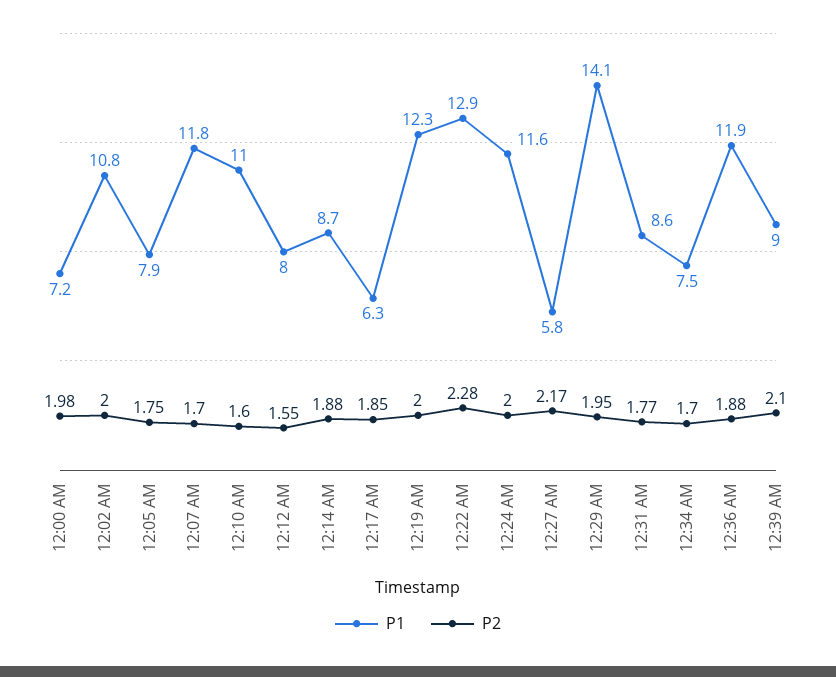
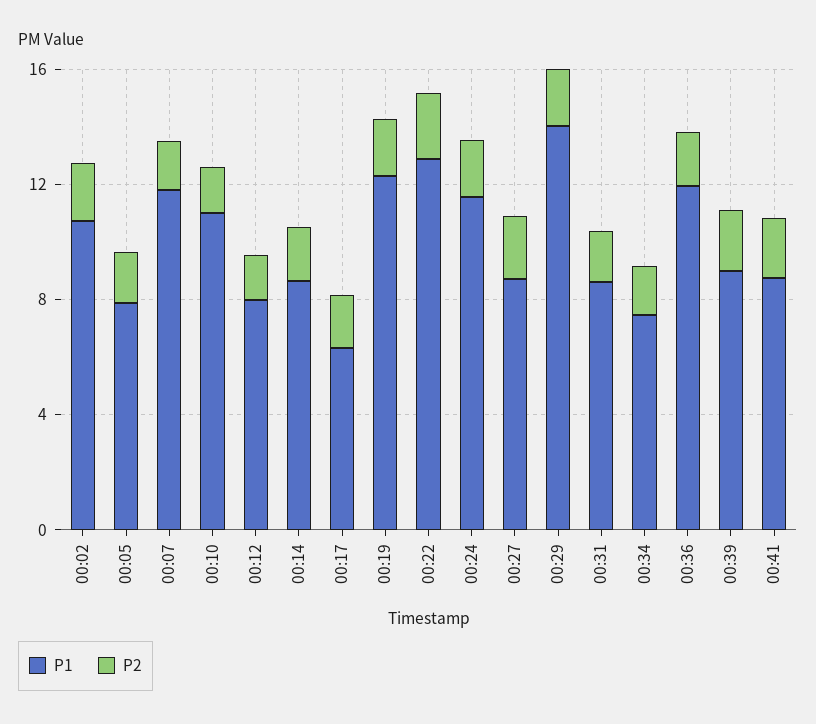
P1, 12:00 AM: 7.2 -> none
P2, 12:00 AM: 1.98 -> none
P1, 12:27 AM: 5.8 -> 9
P1, 00:41: none -> 9
P2, 00:41: none -> 2

